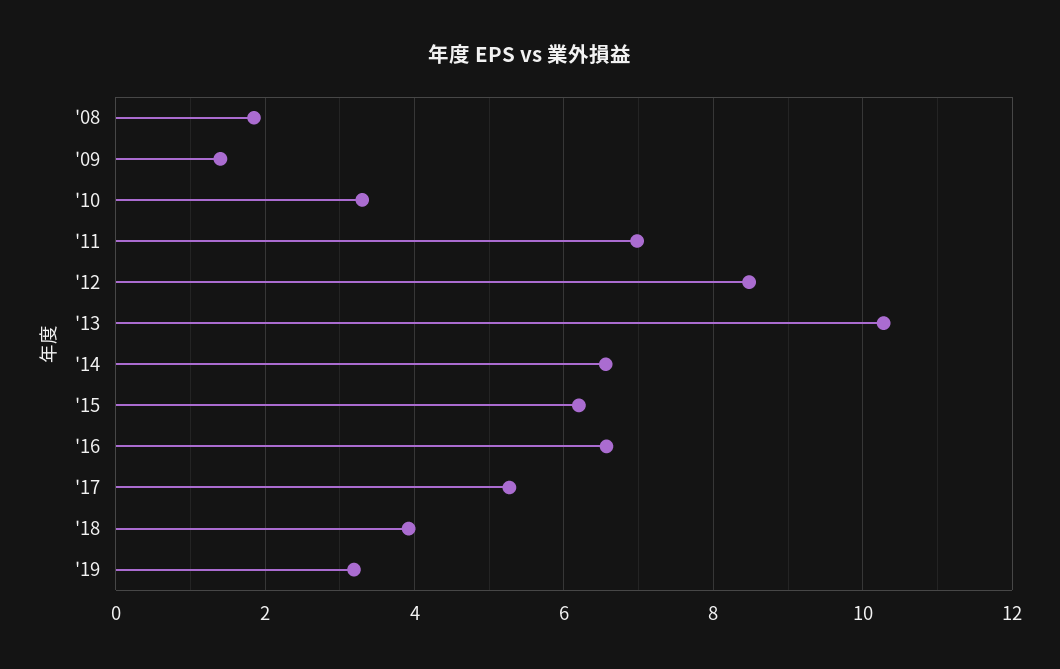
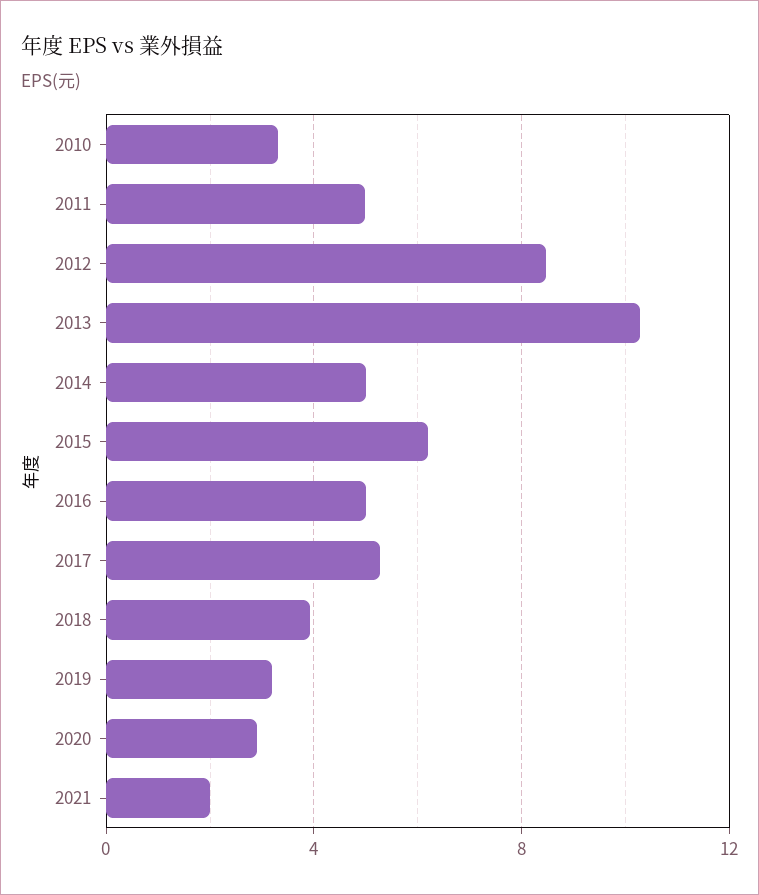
'08: 1.8 -> none
'09: 1.4 -> none
'11: 7 -> 5
'14: 6.6 -> 5
'16: 6.6 -> 5
2020: none -> 3
2021: none -> 2

